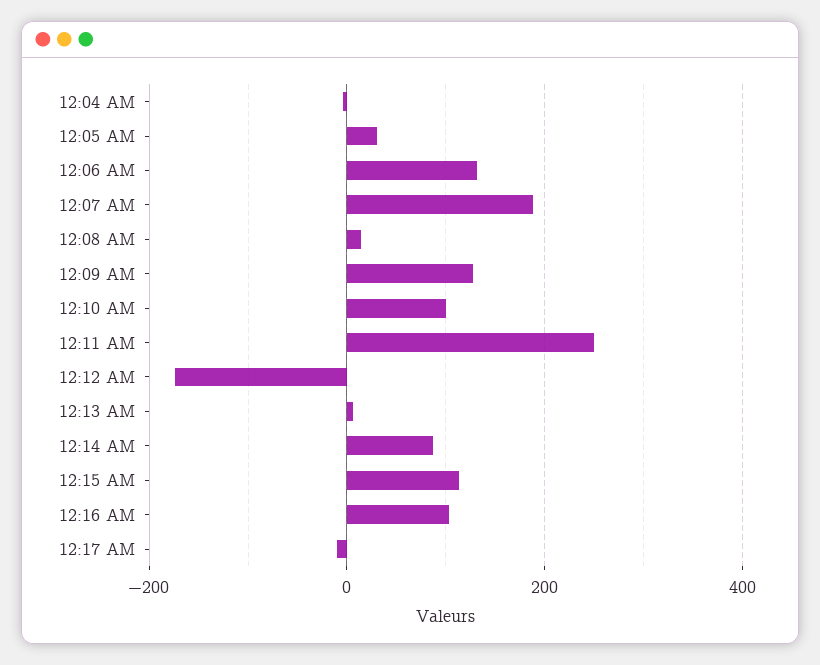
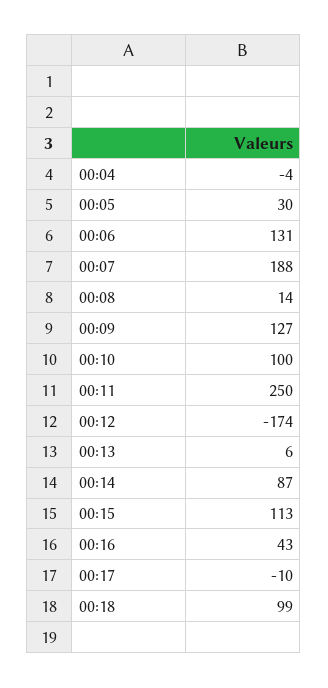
12:16 AM: 100 -> 43
00:18: none -> 99

